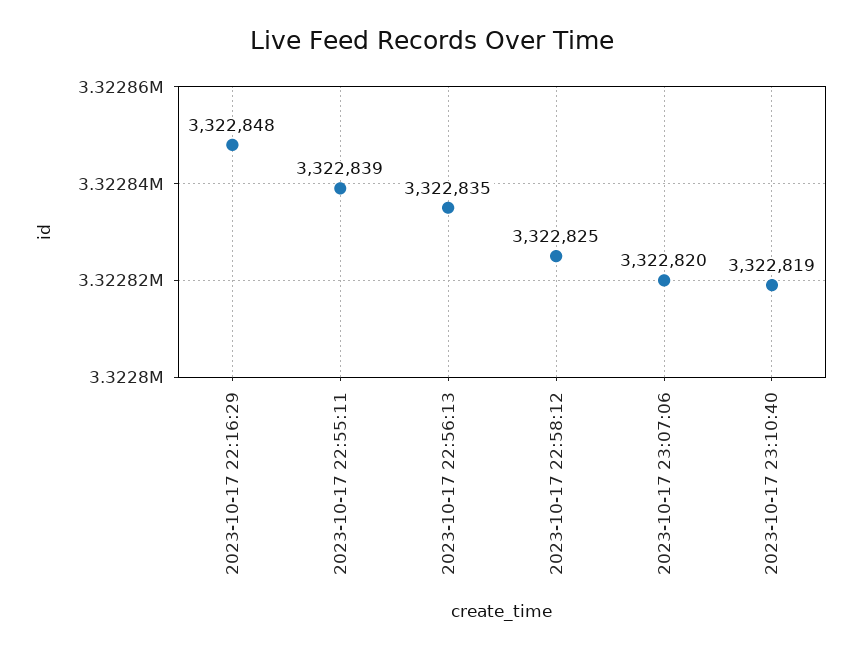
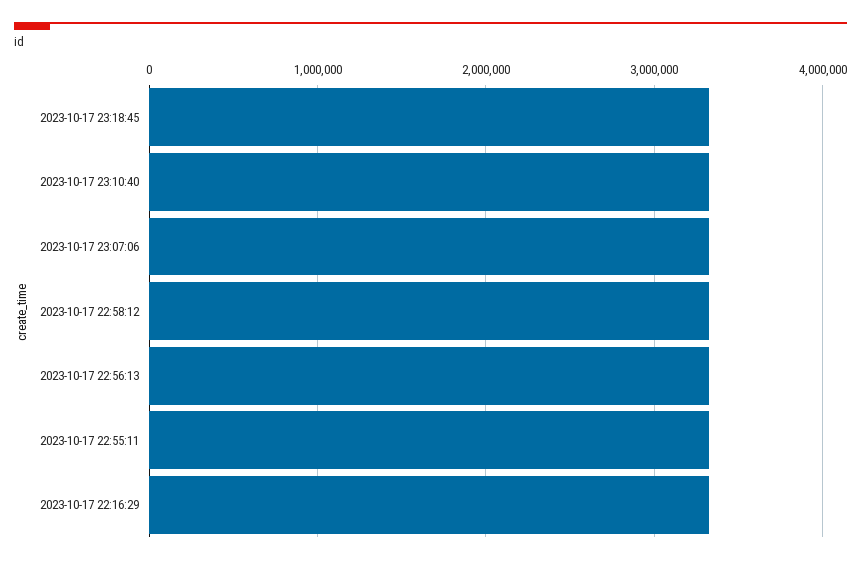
2023-10-17 23:18:45: none -> 3300000

